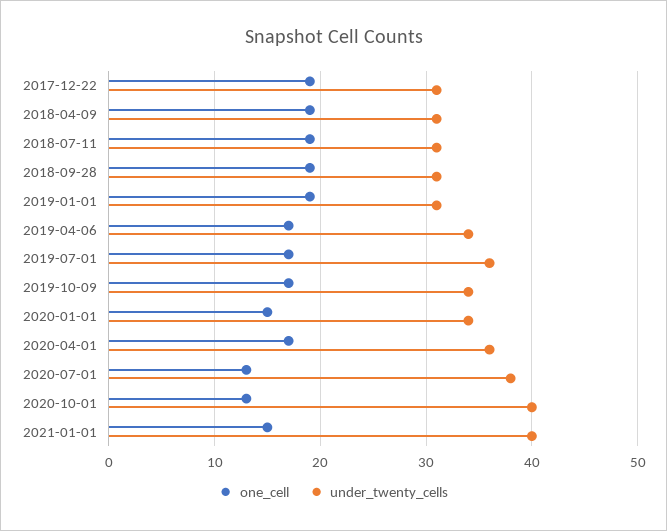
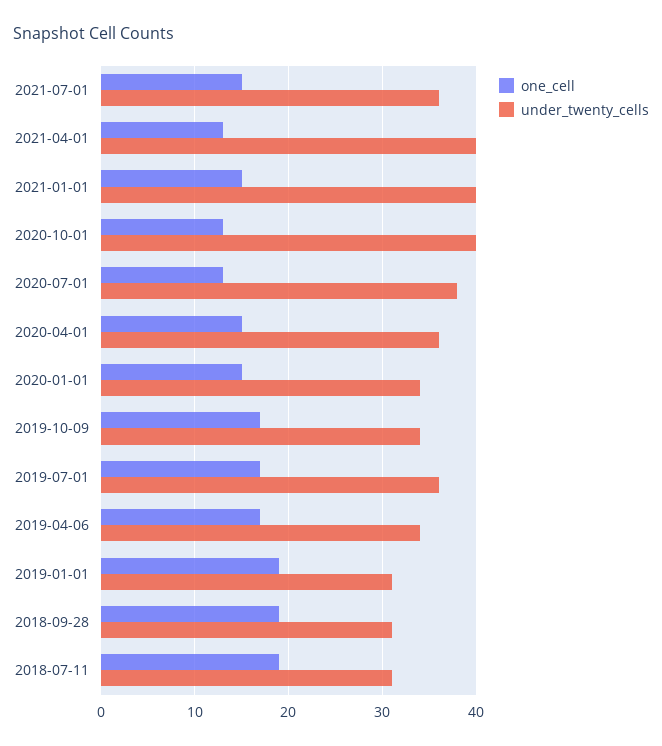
one_cell, 2017-12-22: 19 -> none
under_twenty_cells, 2017-12-22: 31 -> none
one_cell, 2018-04-09: 19 -> none
under_twenty_cells, 2018-04-09: 31 -> none
one_cell, 2020-04-01: 17 -> 15
one_cell, 2021-07-01: none -> 15
under_twenty_cells, 2021-07-01: none -> 36
one_cell, 2021-04-01: none -> 13
under_twenty_cells, 2021-04-01: none -> 40

